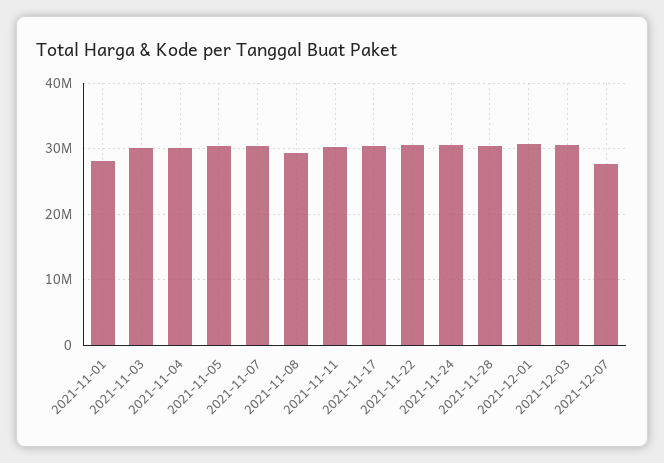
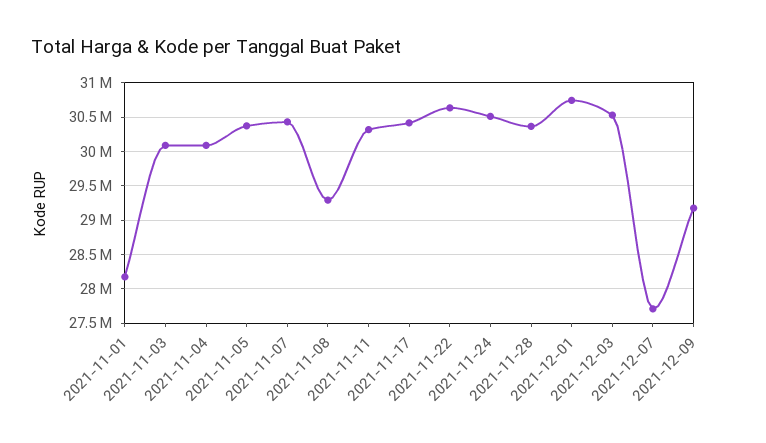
2021-12-09: none -> 29200000

